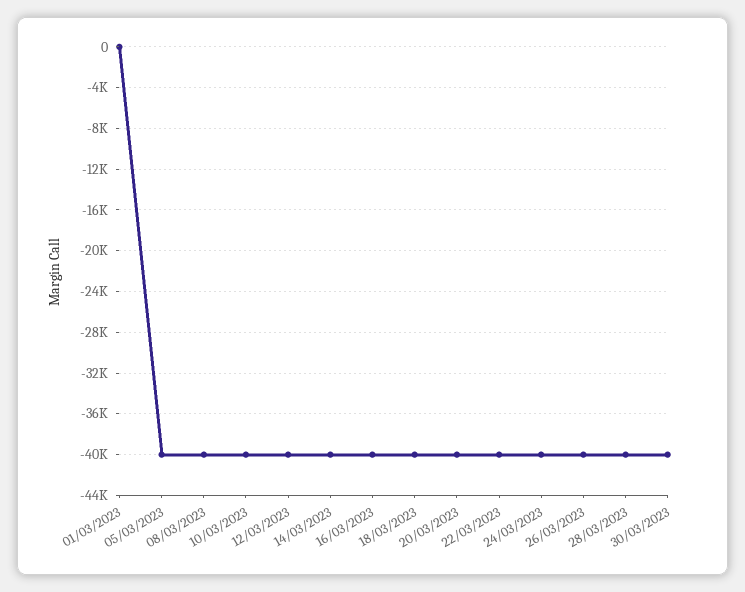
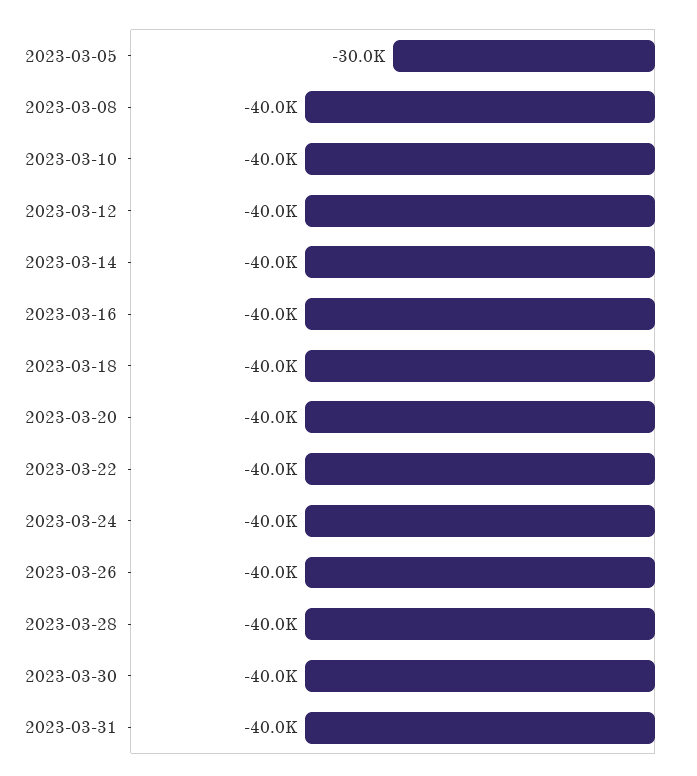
01/03/2023: 0 -> none
05/03/2023: -40000 -> -30000
2023-03-31: none -> -40000

